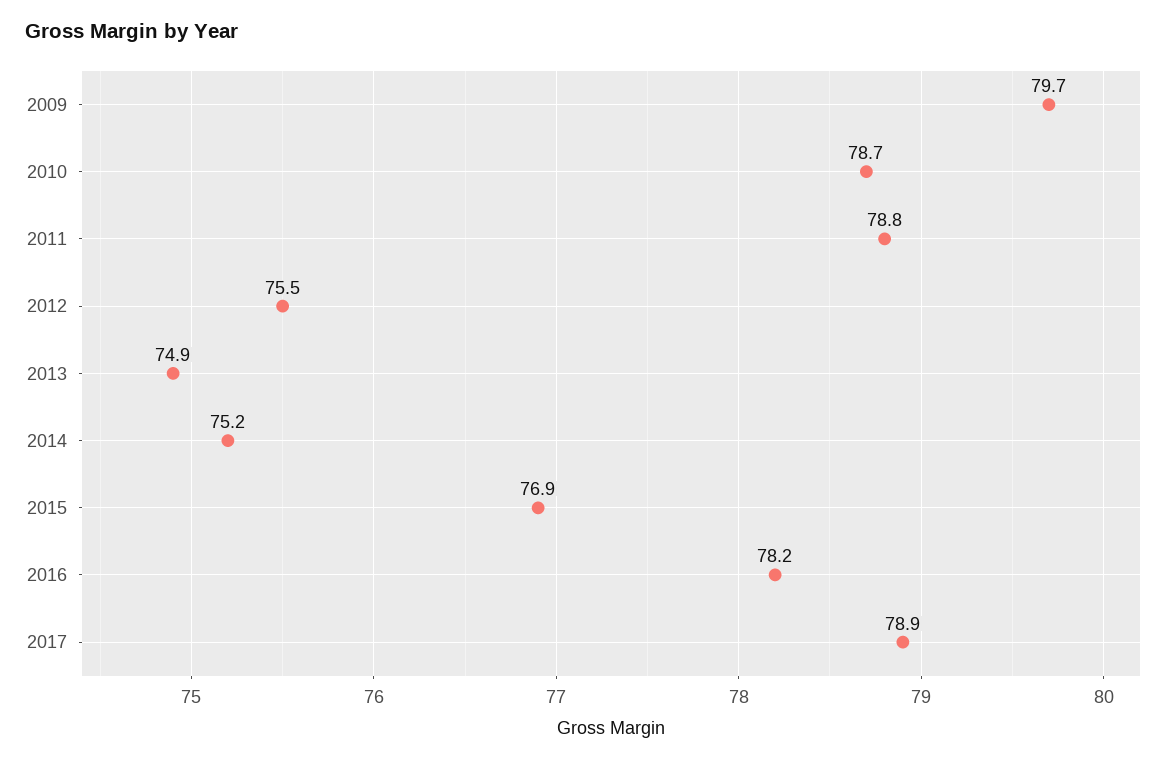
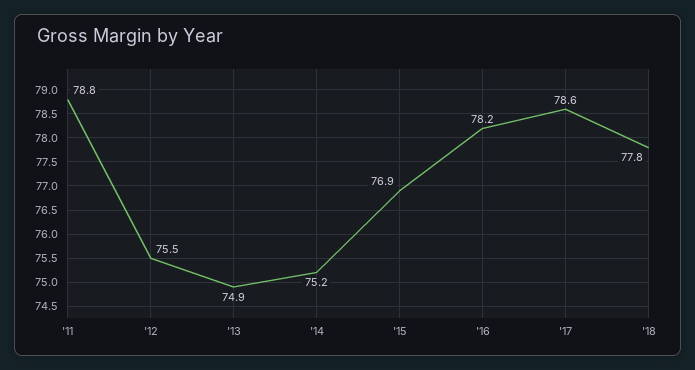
2009: 79.7 -> none
2010: 78.7 -> none
2017: 78.9 -> 78.6
'18: none -> 77.8

